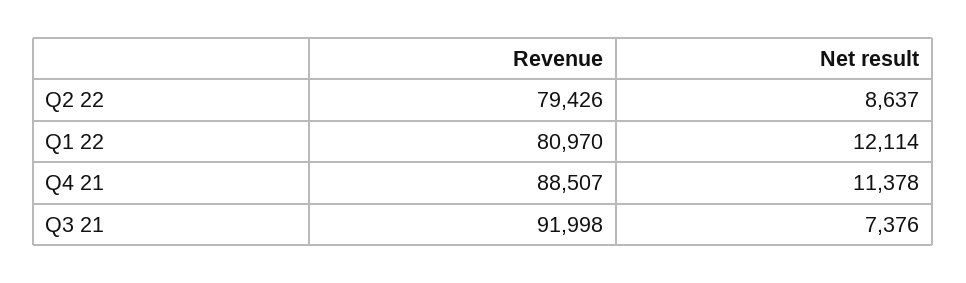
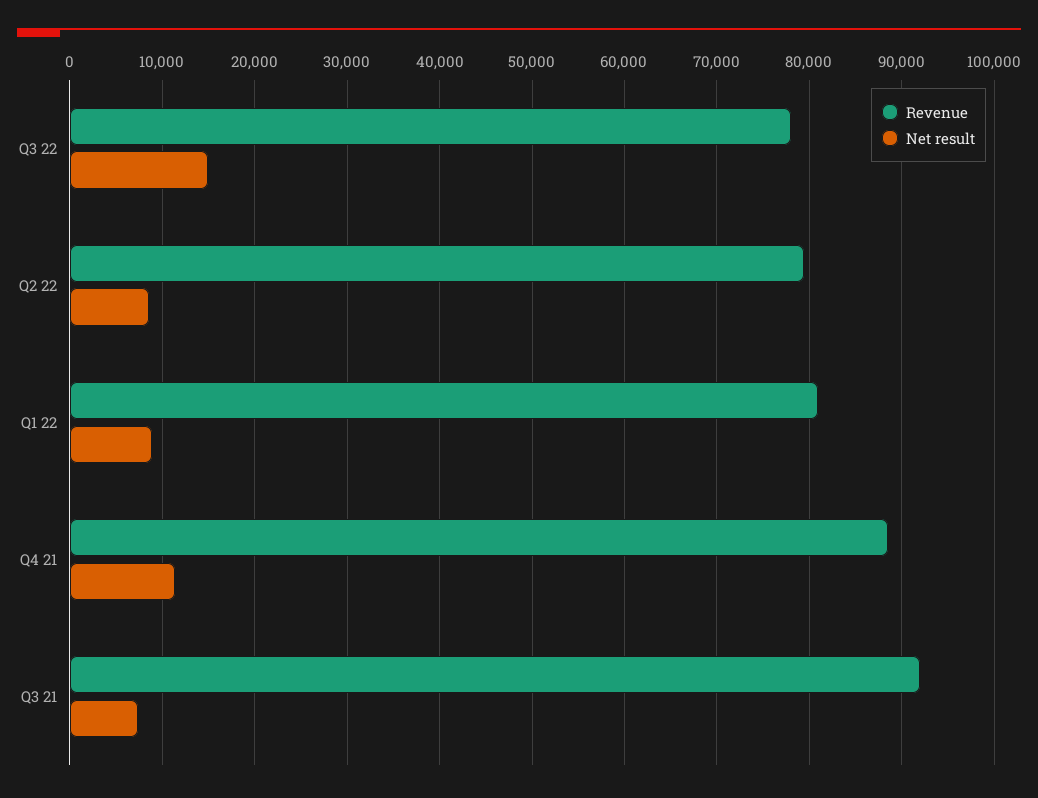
Net result, Q1 22: 12114 -> 9000
Revenue, Q3 22: none -> 78000
Net result, Q3 22: none -> 15000

